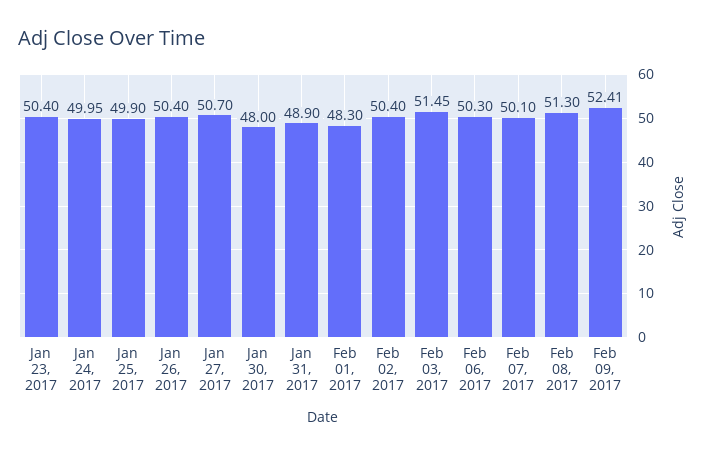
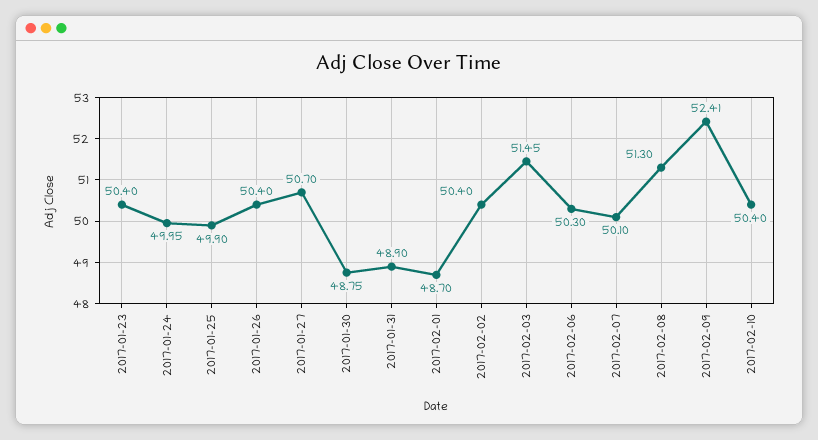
Jan 30, 2017: 48 -> 48.75
Feb 01, 2017: 48.3 -> 48.7
2017-02-10: none -> 50.4

